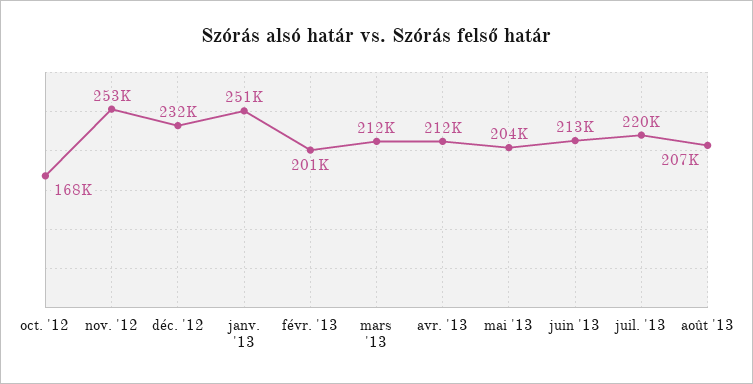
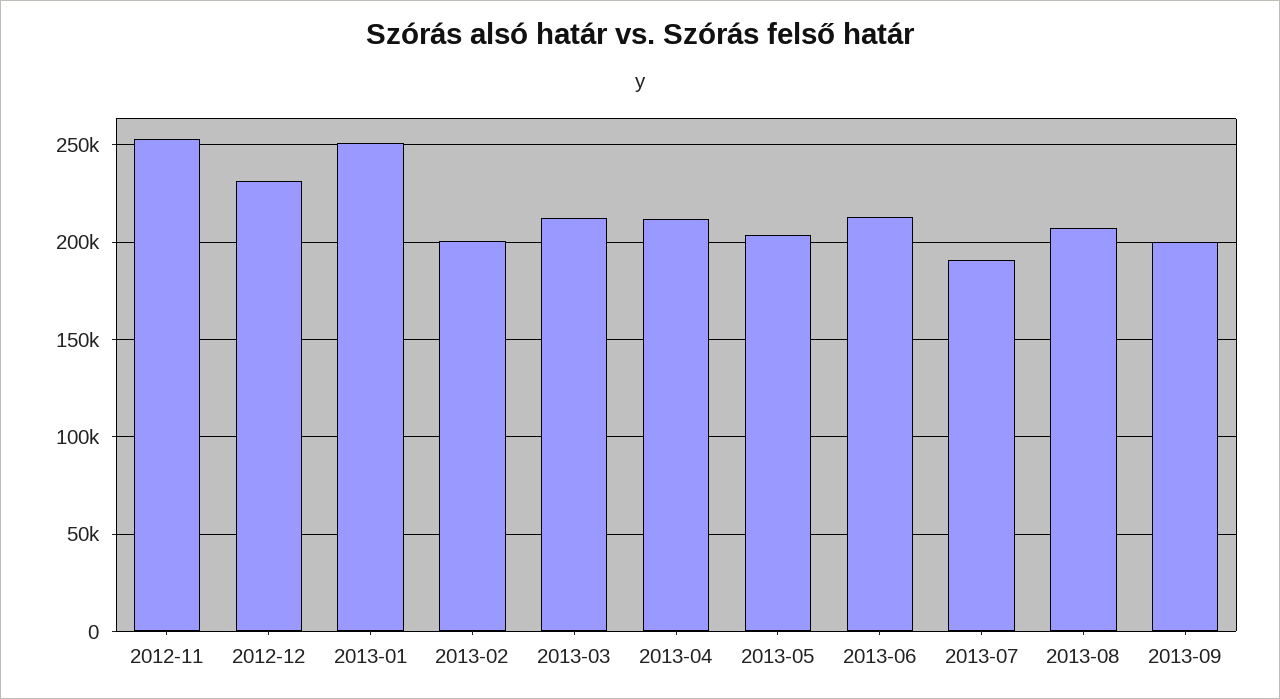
oct. '12: 168000 -> none
juil. '13: 220000 -> 190000
2013-09: none -> 200000

